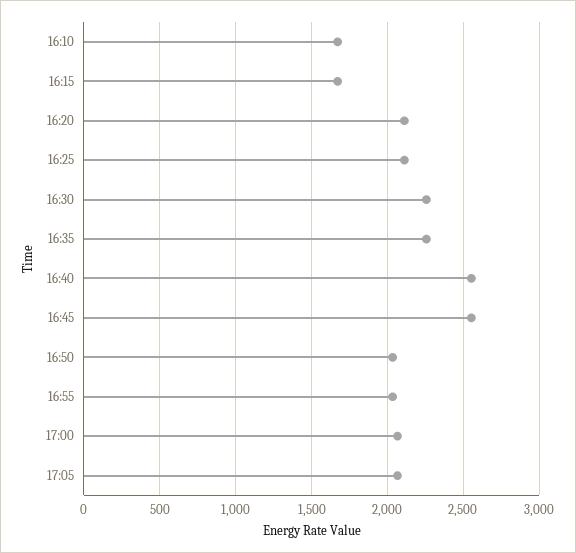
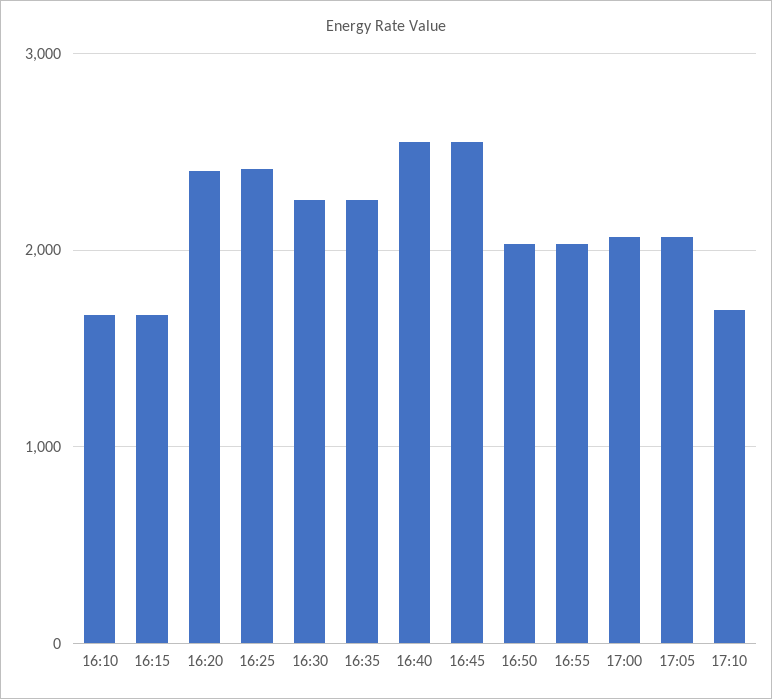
16:20: 2100 -> 2400
16:25: 2100 -> 2400
17:10: none -> 1700

